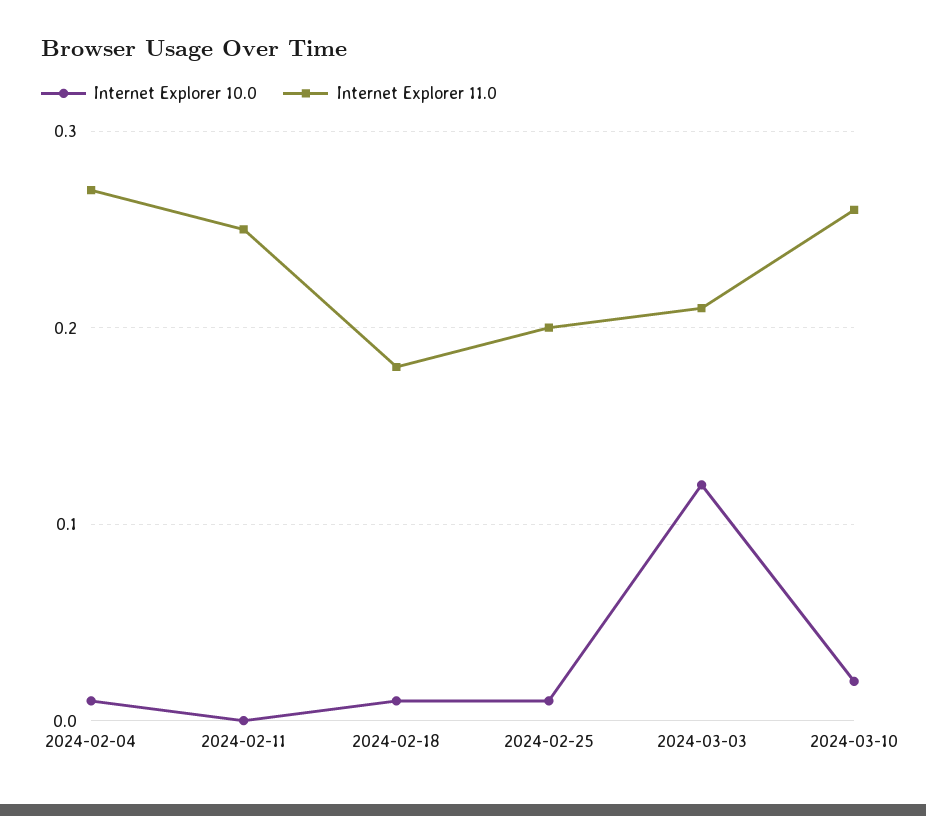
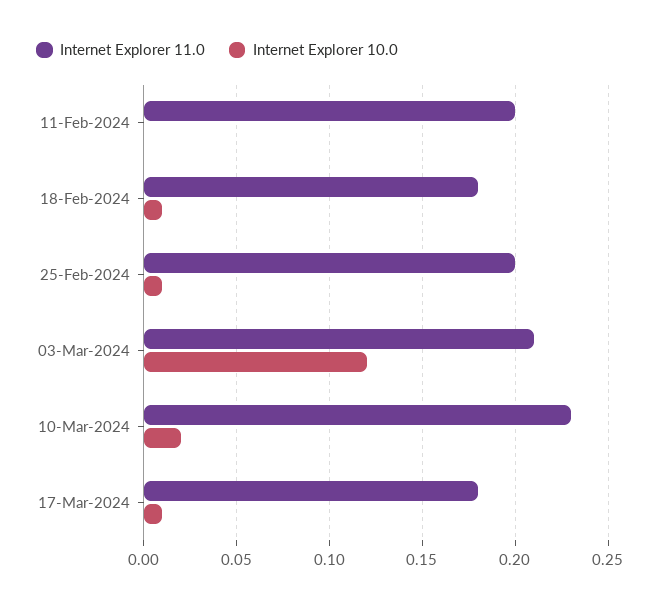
Internet Explorer 10.0, 2024-02-04: 0.01 -> none
Internet Explorer 11.0, 2024-02-04: 0.27 -> none
Internet Explorer 11.0, 2024-02-11: 0.25 -> 0.2
Internet Explorer 11.0, 2024-03-10: 0.26 -> 0.23
Internet Explorer 11.0, 17-Mar-2024: none -> 0.18
Internet Explorer 10.0, 17-Mar-2024: none -> 0.01

